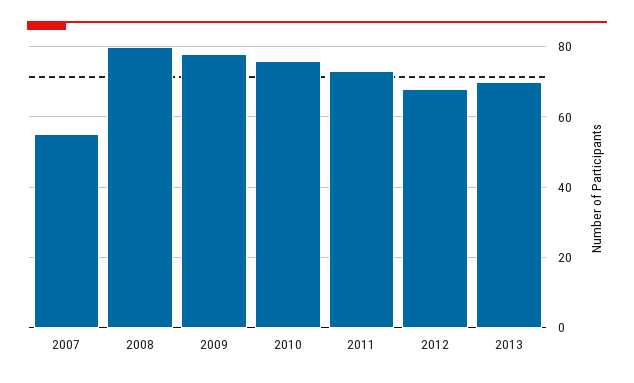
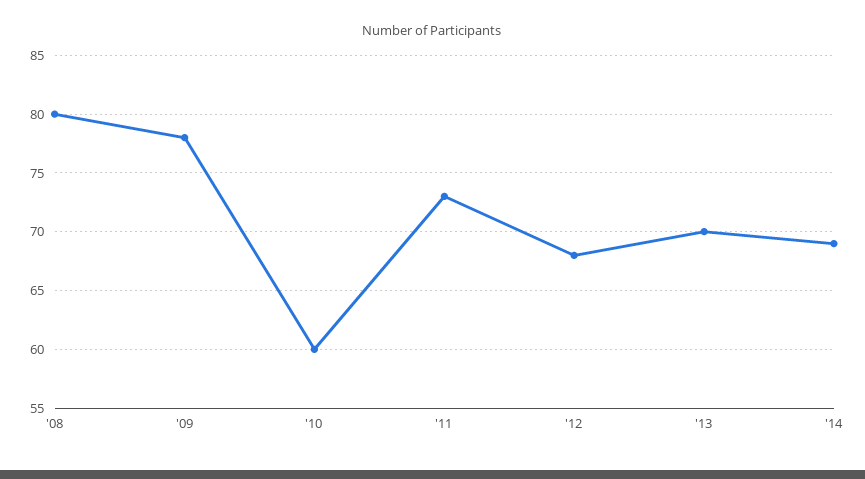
2007: 55 -> none
2010: 75 -> 60
'14: none -> 69

